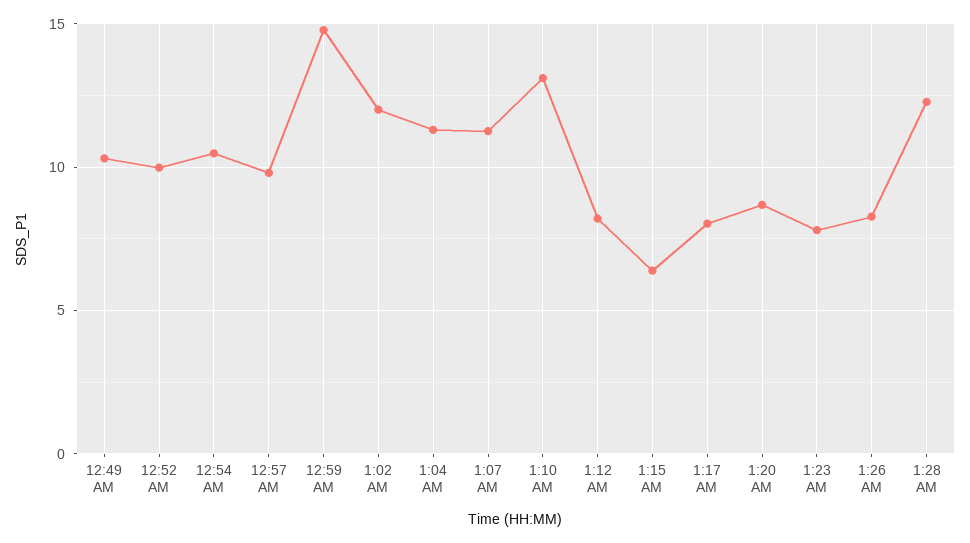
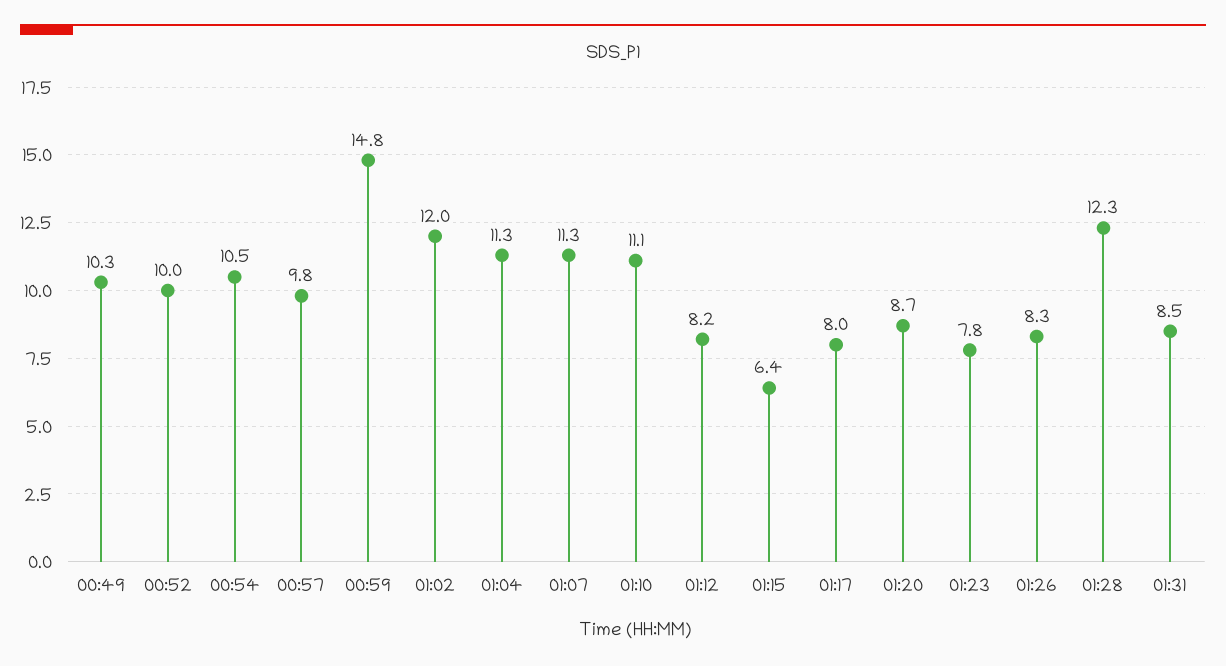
1:10 AM: 13 -> 11.1
01:31: none -> 8.5

